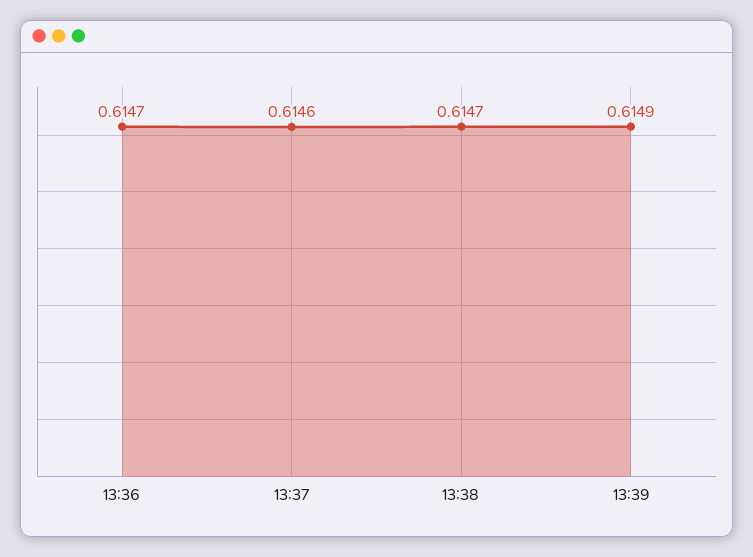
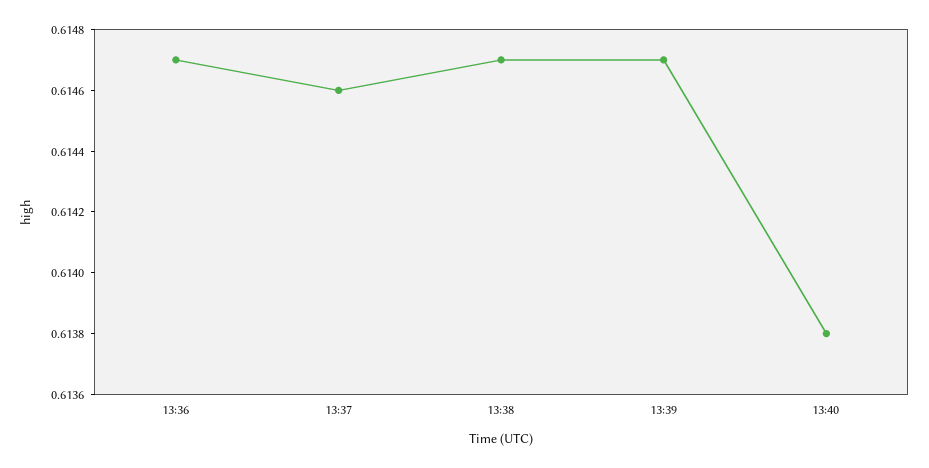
13:39: 0.6149 -> 0.6147
13:40: none -> 0.6138

